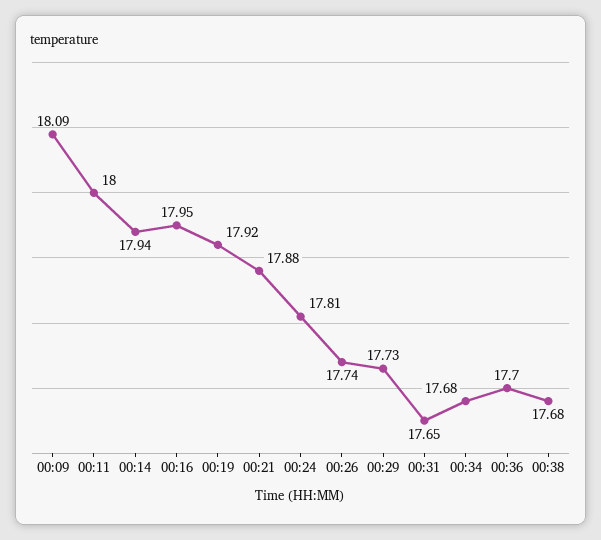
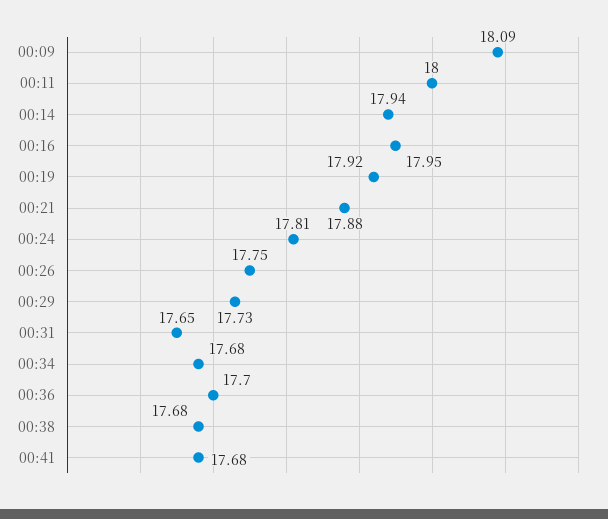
00:26: 17.74 -> 17.75
00:41: none -> 17.68

